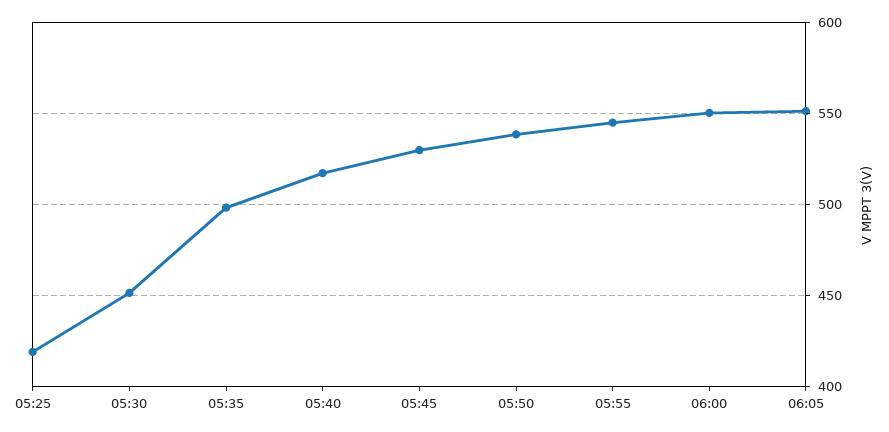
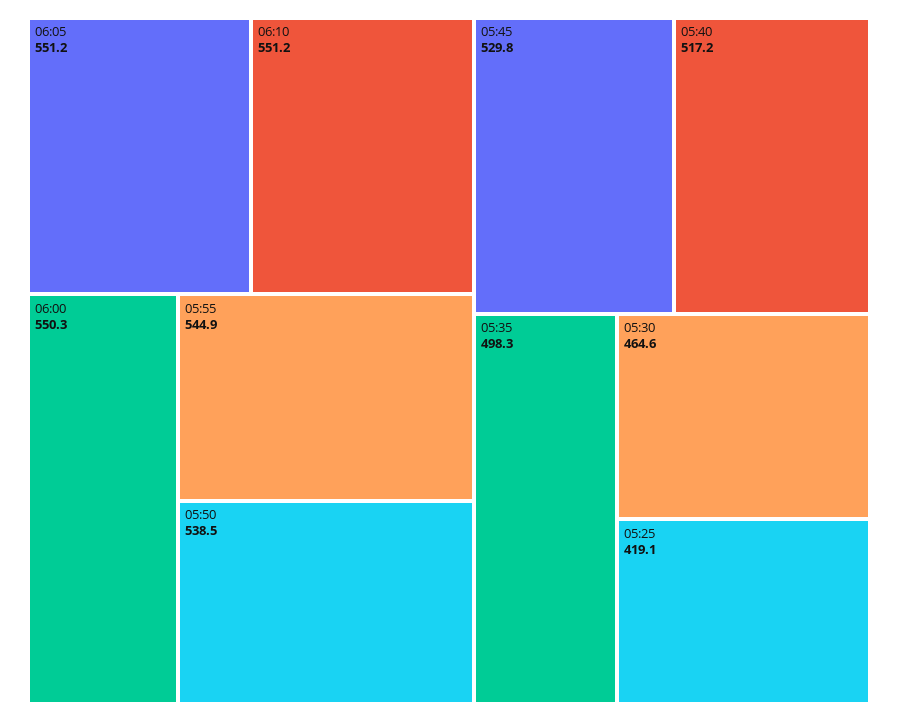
05:30: 450 -> 464.6
06:10: none -> 551.2

